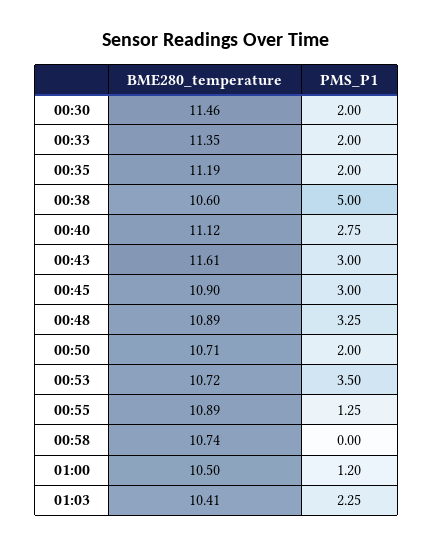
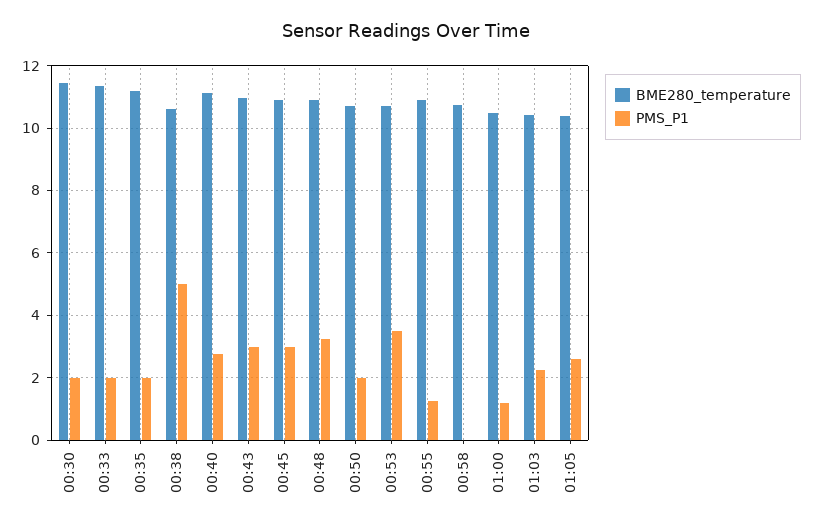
BME280_temperature, 00:43: 11.61 -> 11
BME280_temperature, 01:05: none -> 10.4
PMS_P1, 01:05: none -> 2.6

